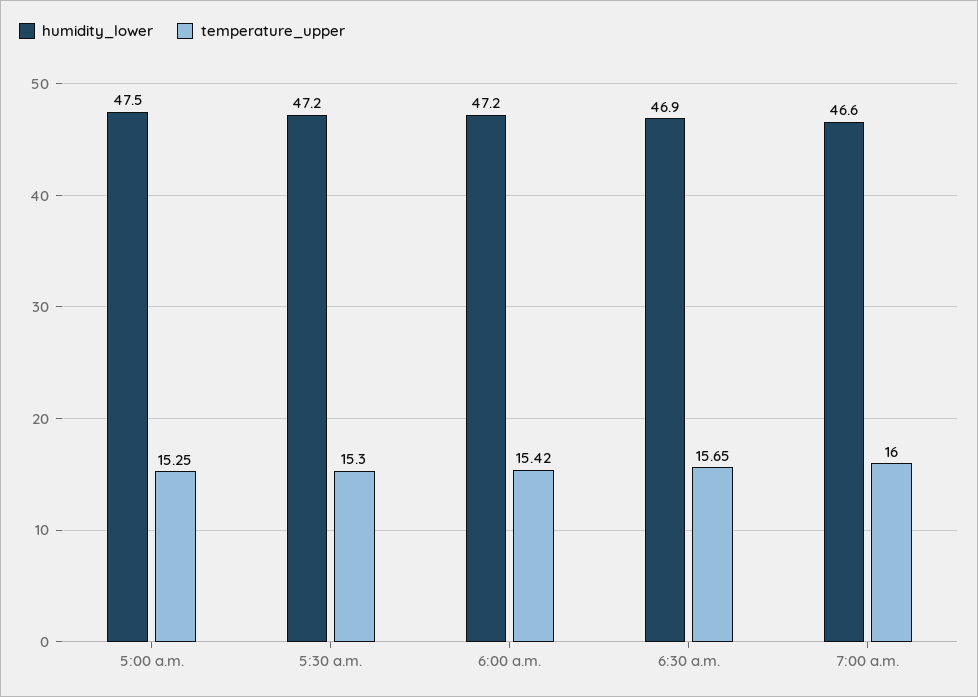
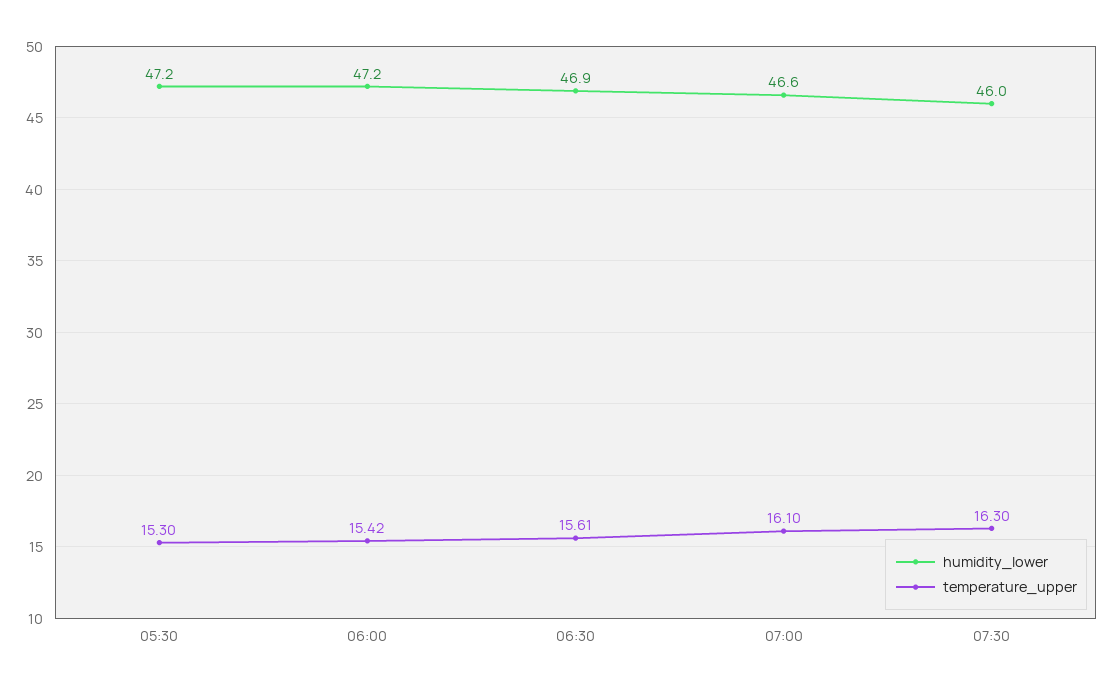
humidity_lower, 5:00 a.m.: 47.5 -> none
temperature_upper, 5:00 a.m.: 15.25 -> none
temperature_upper, 6:30 a.m.: 15.65 -> 15.61
temperature_upper, 7:00 a.m.: 16 -> 16.1
humidity_lower, 07:30: none -> 46
temperature_upper, 07:30: none -> 16.3

